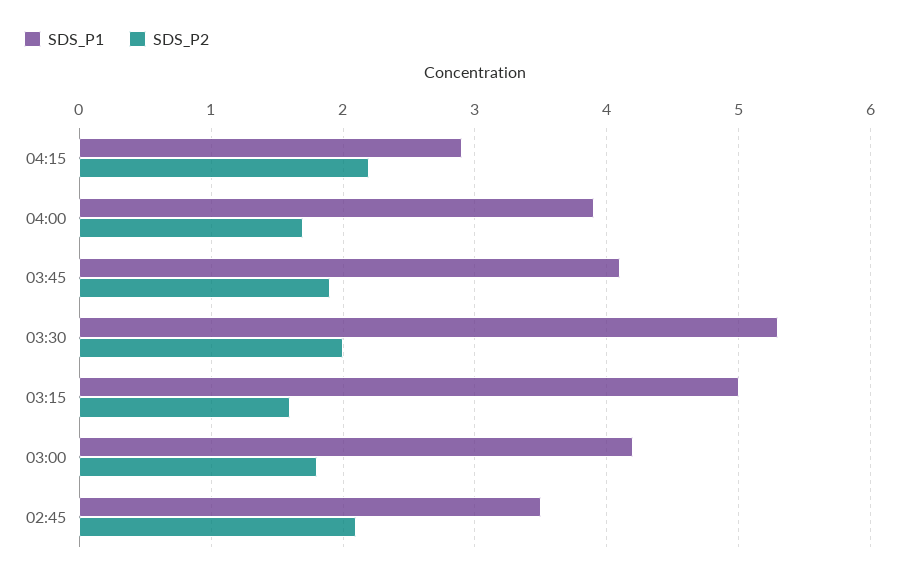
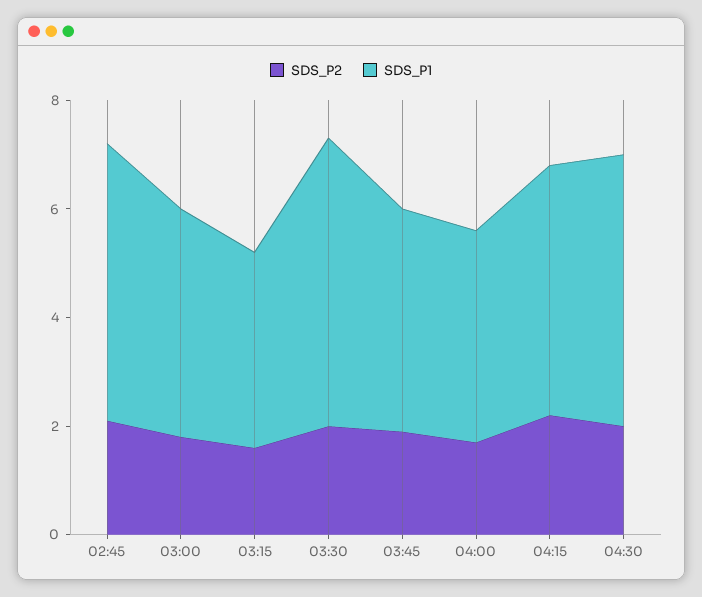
SDS_P1, 04:15: 2.9 -> 4.5
SDS_P1, 03:15: 5 -> 3.5
SDS_P1, 02:45: 3.5 -> 5
SDS_P2, 04:30: none -> 2
SDS_P1, 04:30: none -> 5

